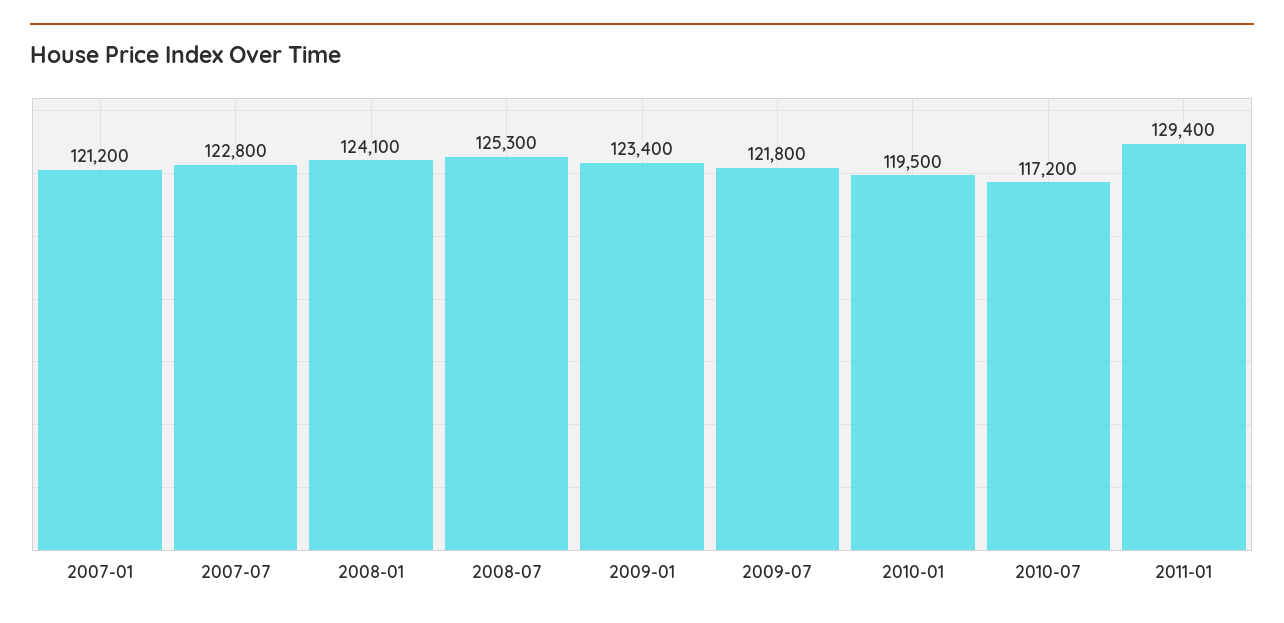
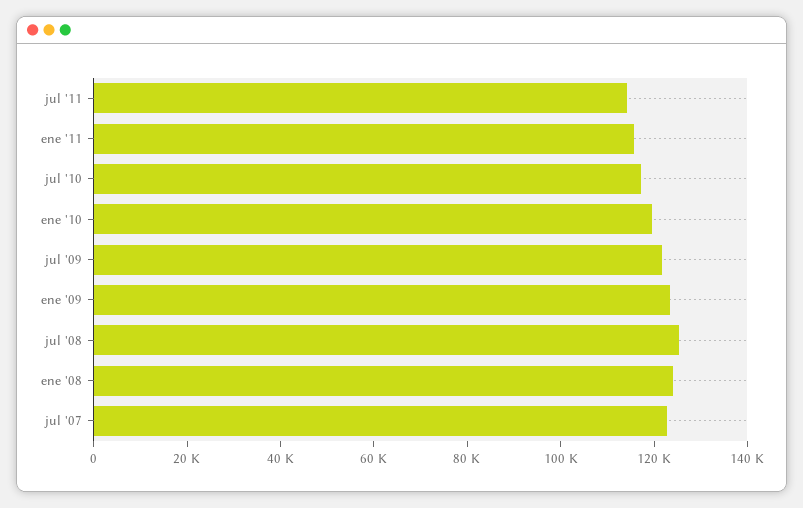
2007-01: 121200 -> none
2011-01: 129400 -> 115000
jul '11: none -> 115000

